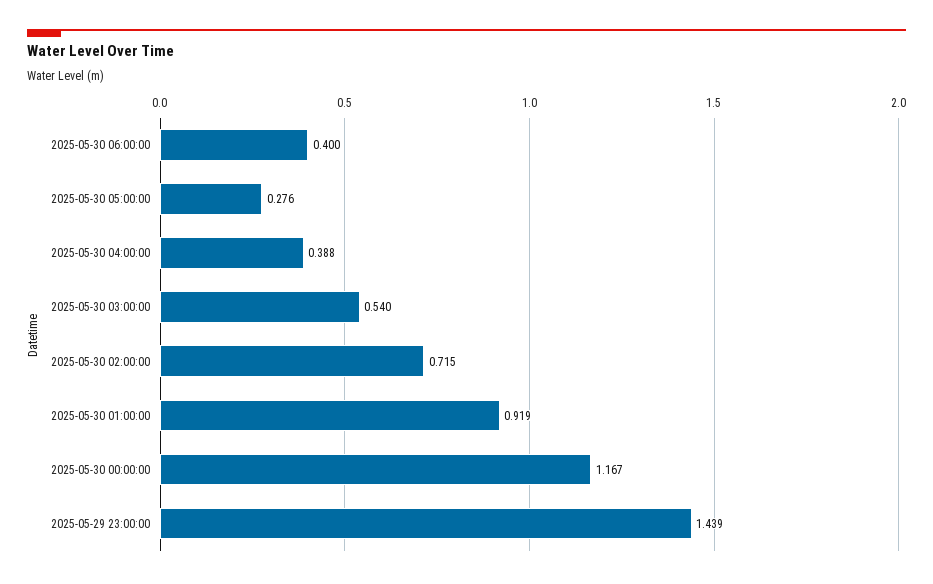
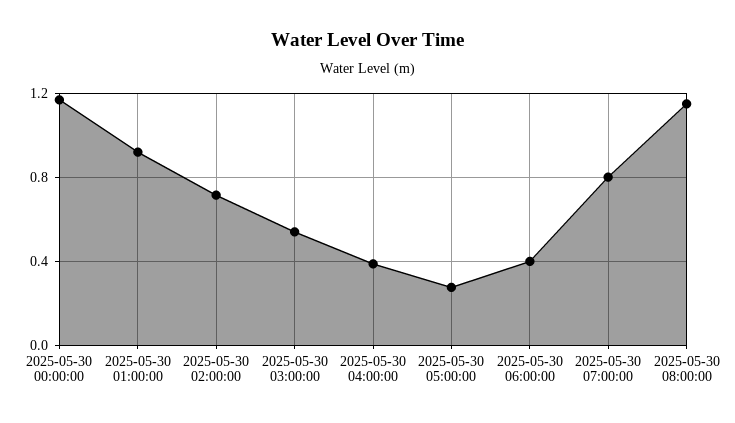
2025-05-29 23:00:00: 1.439 -> none
2025-05-30 07:00:00: none -> 0.8
2025-05-30 08:00:00: none -> 1.15

